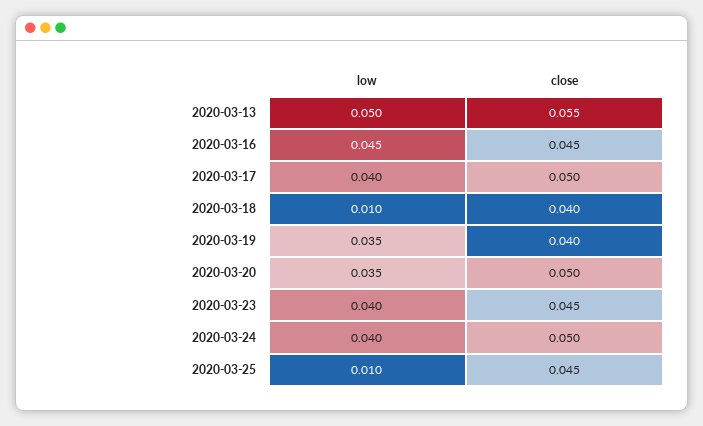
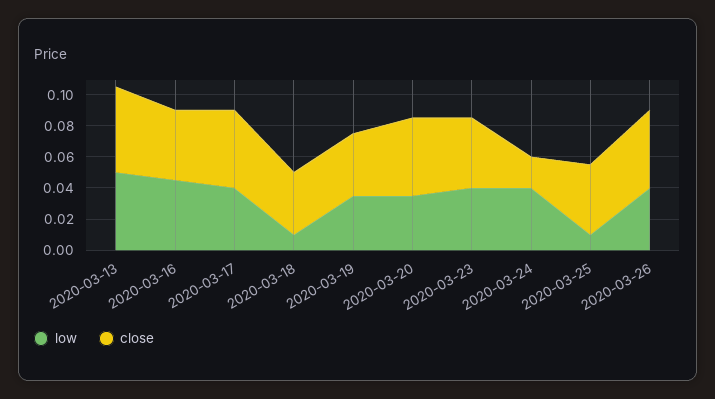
close, 2020-03-24: 0.05 -> 0.02
low, 2020-03-26: none -> 0.04
close, 2020-03-26: none -> 0.05

